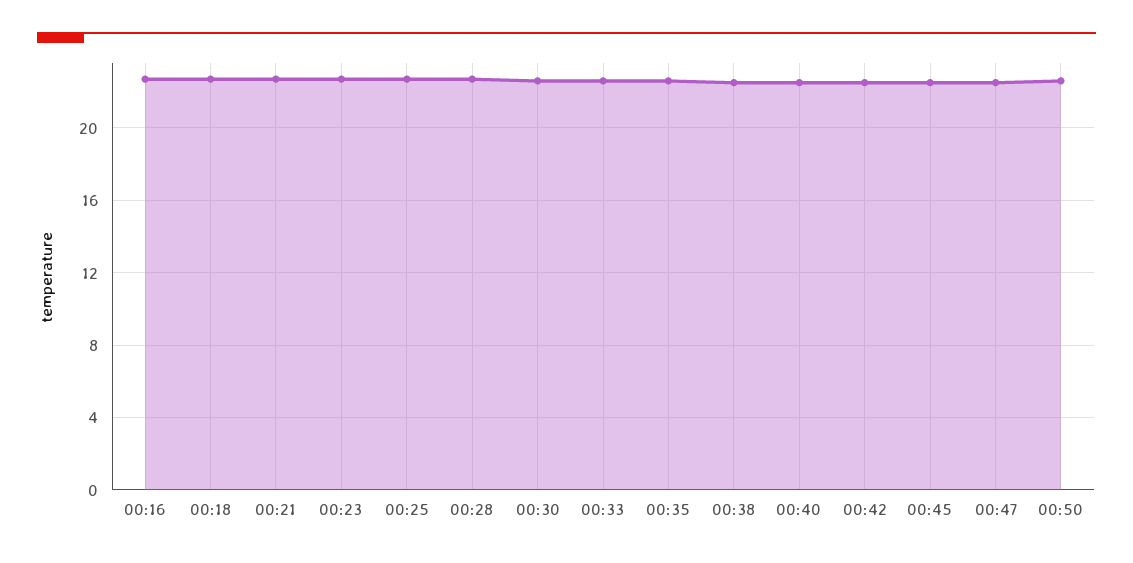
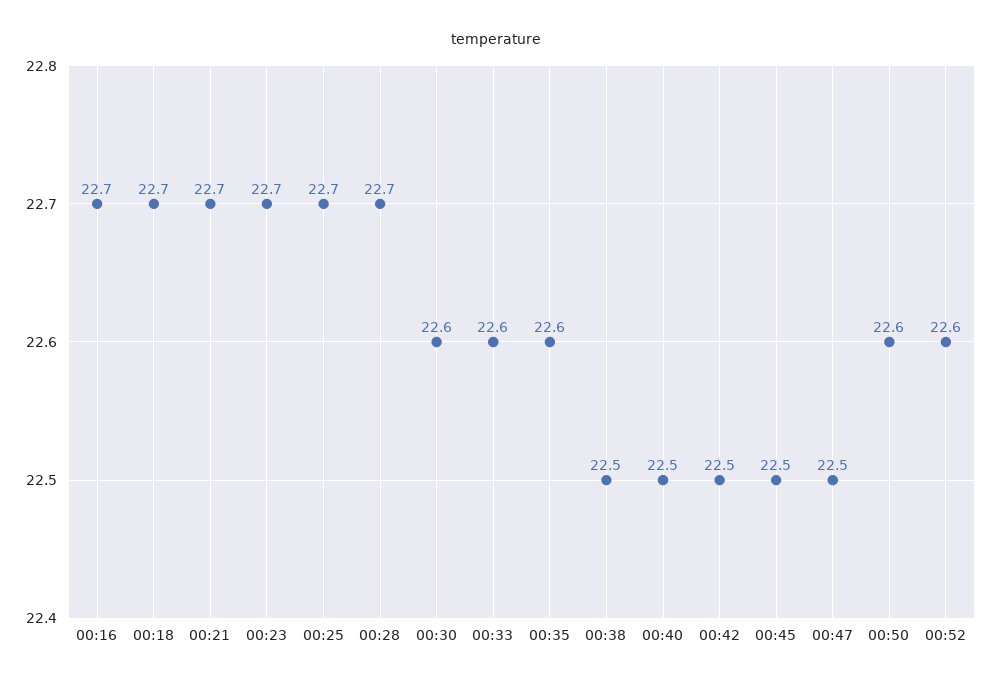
00:52: none -> 22.6

